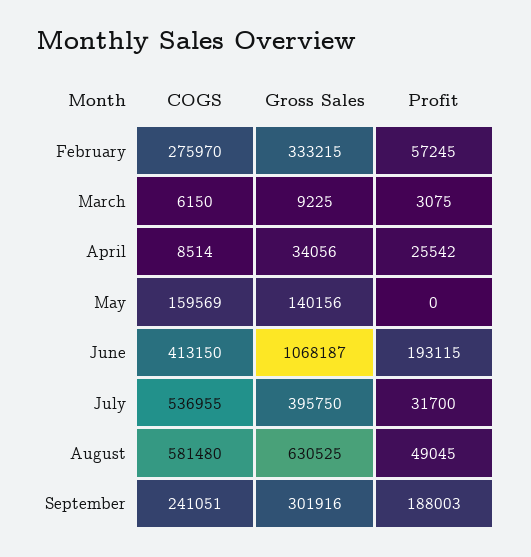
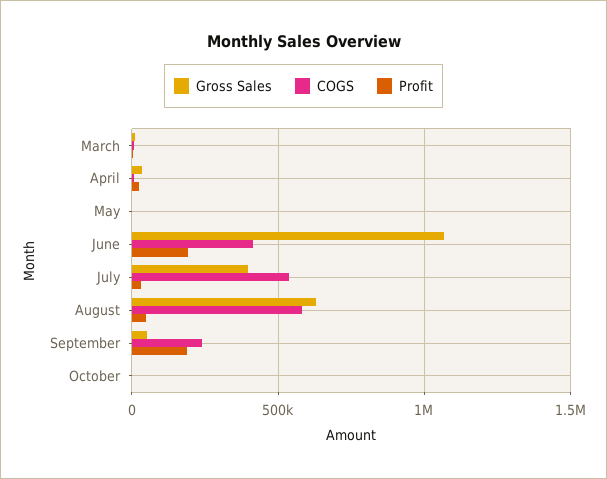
COGS, February: 275970 -> none
Gross Sales, February: 333215 -> none
Profit, February: 57245 -> none
COGS, May: 159569 -> 0
Gross Sales, May: 140156 -> 0
Gross Sales, September: 301916 -> 50000
Gross Sales, October: none -> 0
COGS, October: none -> 0
Profit, October: none -> 0

